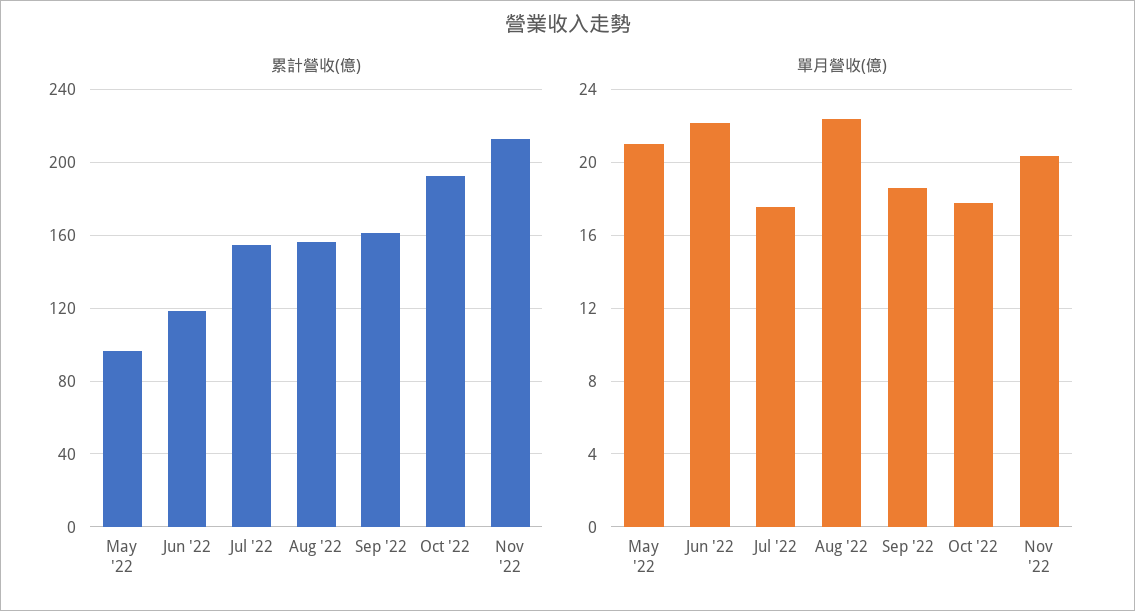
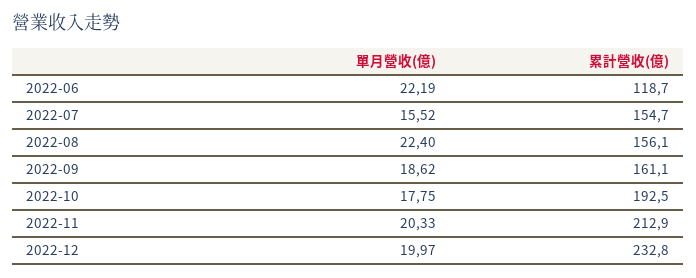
累計營收(億), May '22: 95 -> none
單月營收(億), May '22: 21 -> none
單月營收(億), Jul '22: 17.5 -> 15.52
單月營收(億), 2022-12: none -> 19.97
累計營收(億), 2022-12: none -> 232.8

